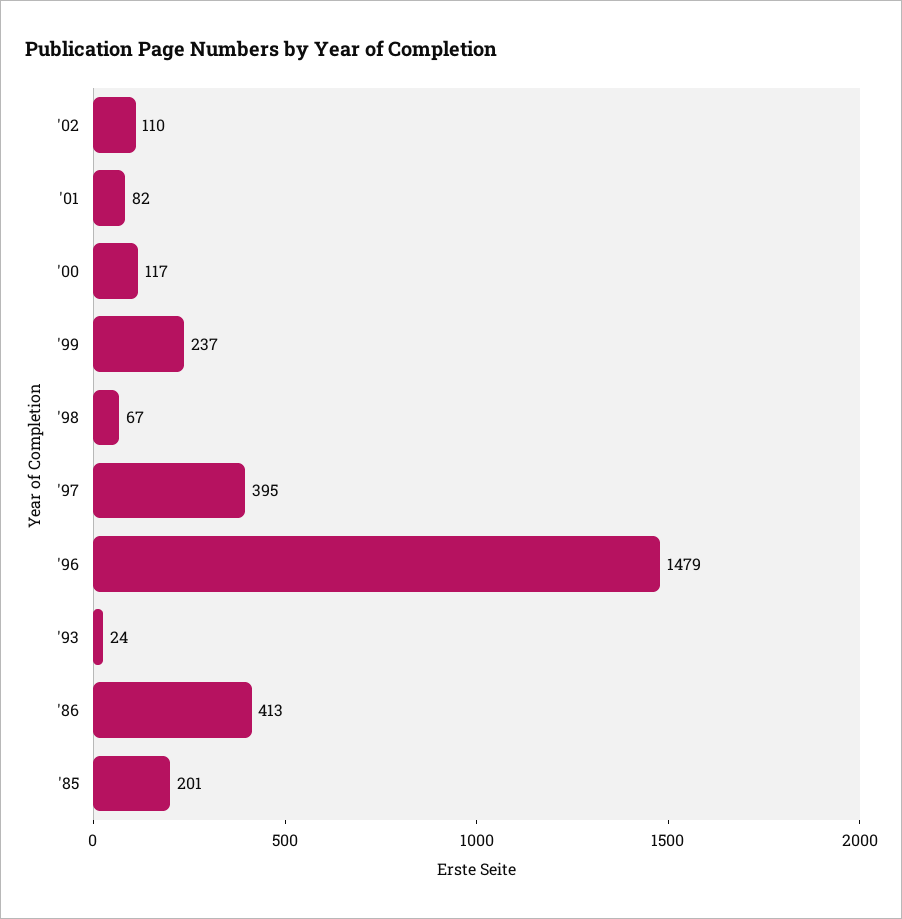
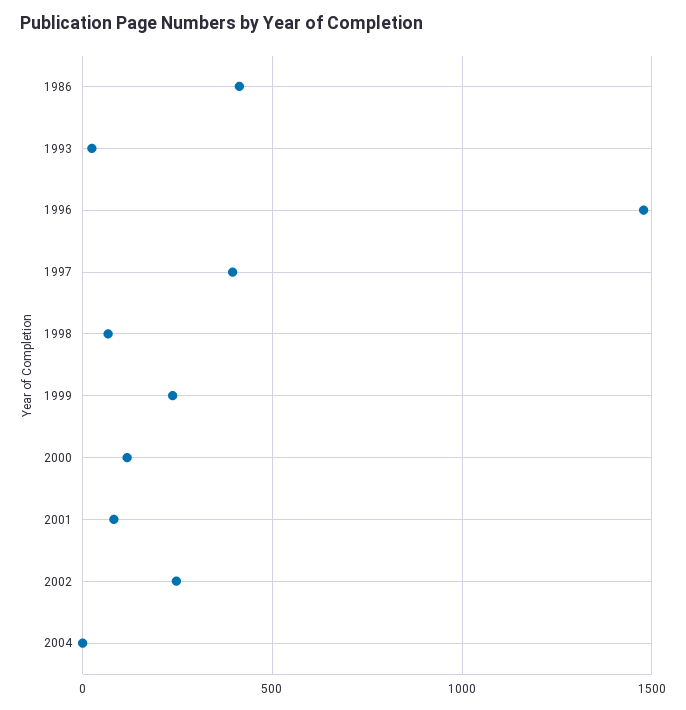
'02: 110 -> 250
'85: 201 -> none
2004: none -> 0

